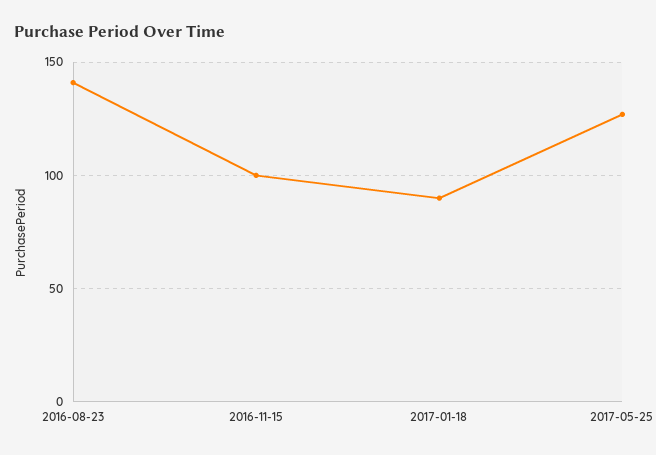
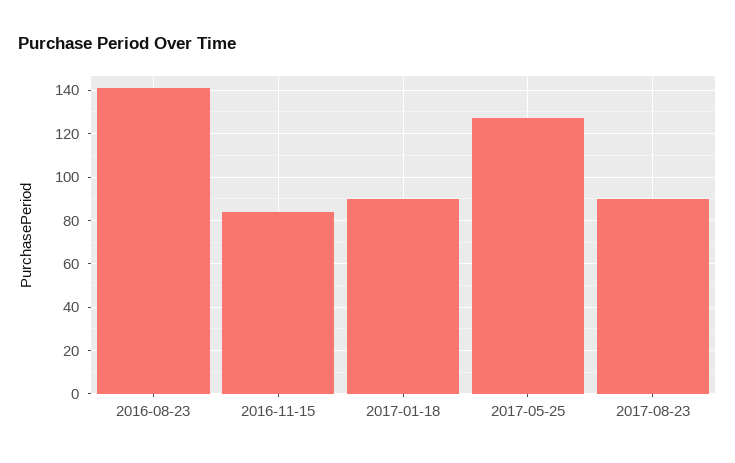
2016-11-15: 100 -> 85
2017-08-23: none -> 90

